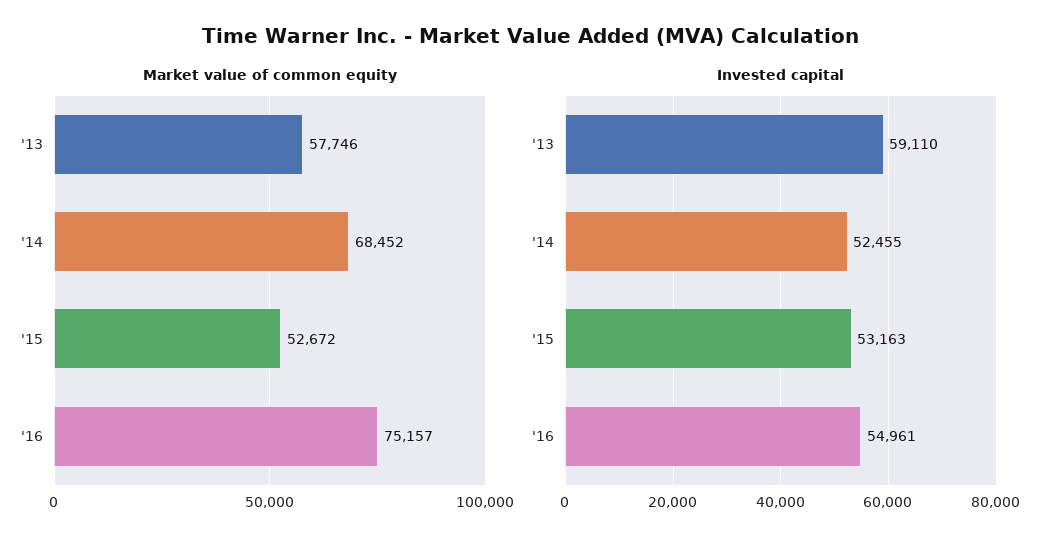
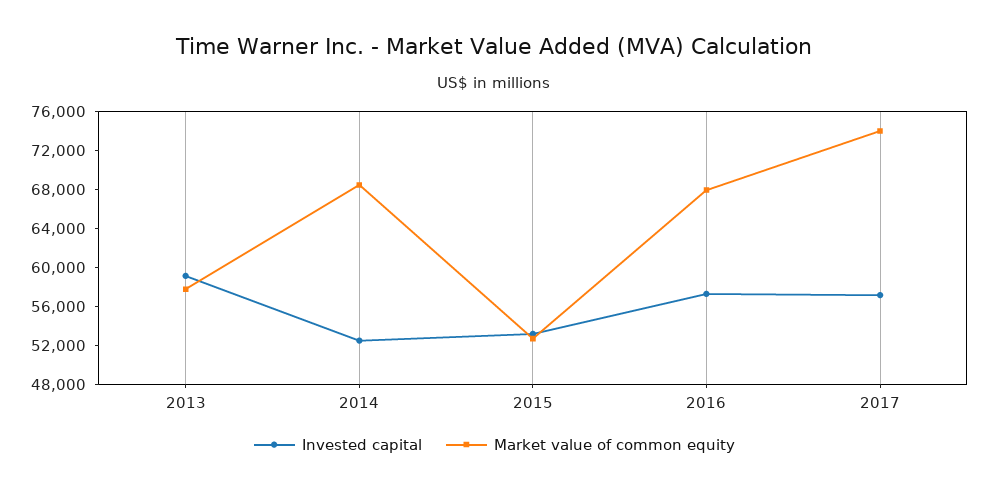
Market value of common equity, '16: 75157 -> 68000
Invested capital, '16: 54961 -> 57000
Invested capital, 2017: none -> 57000
Market value of common equity, 2017: none -> 74000

